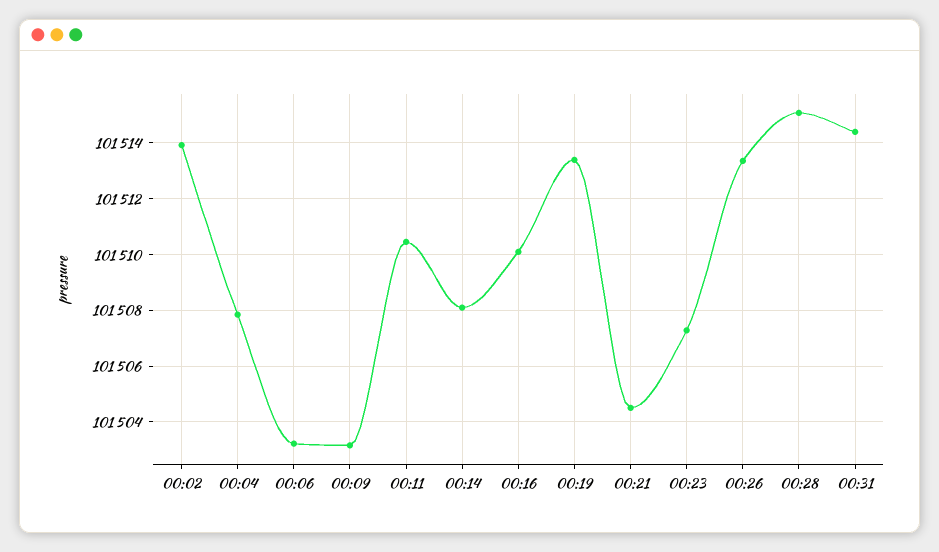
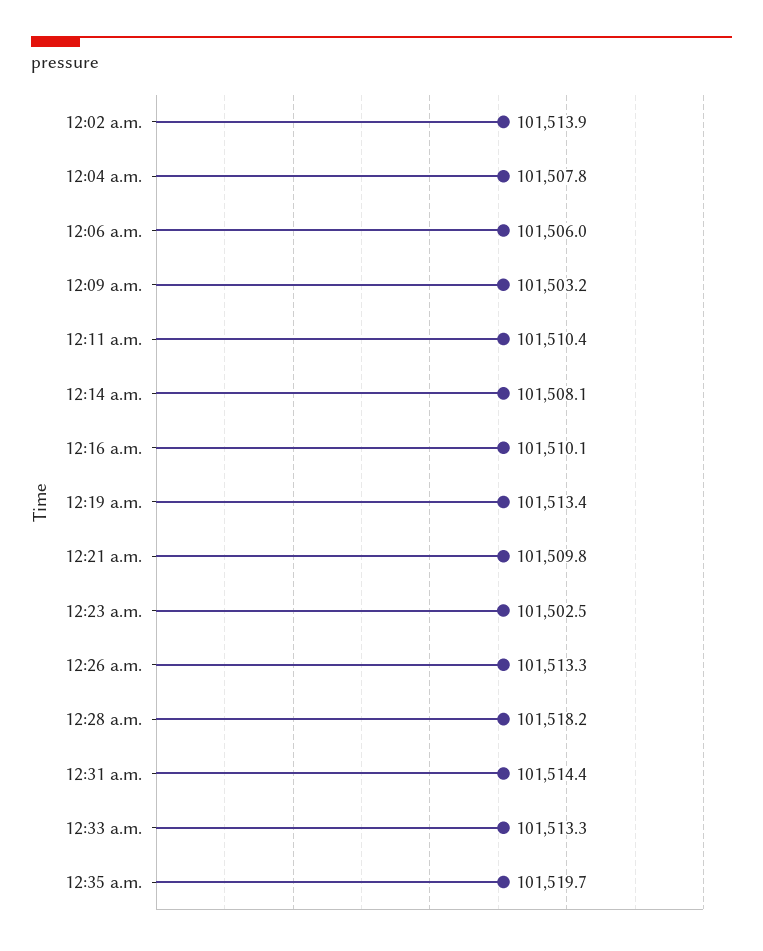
00:06: 101503.25 -> 101506
00:21: 101504.5 -> 101509.8
00:23: 101507.25 -> 101502.5
00:28: 101515 -> 101518.2
12:33 a.m.: none -> 101513.3
12:35 a.m.: none -> 101519.7

